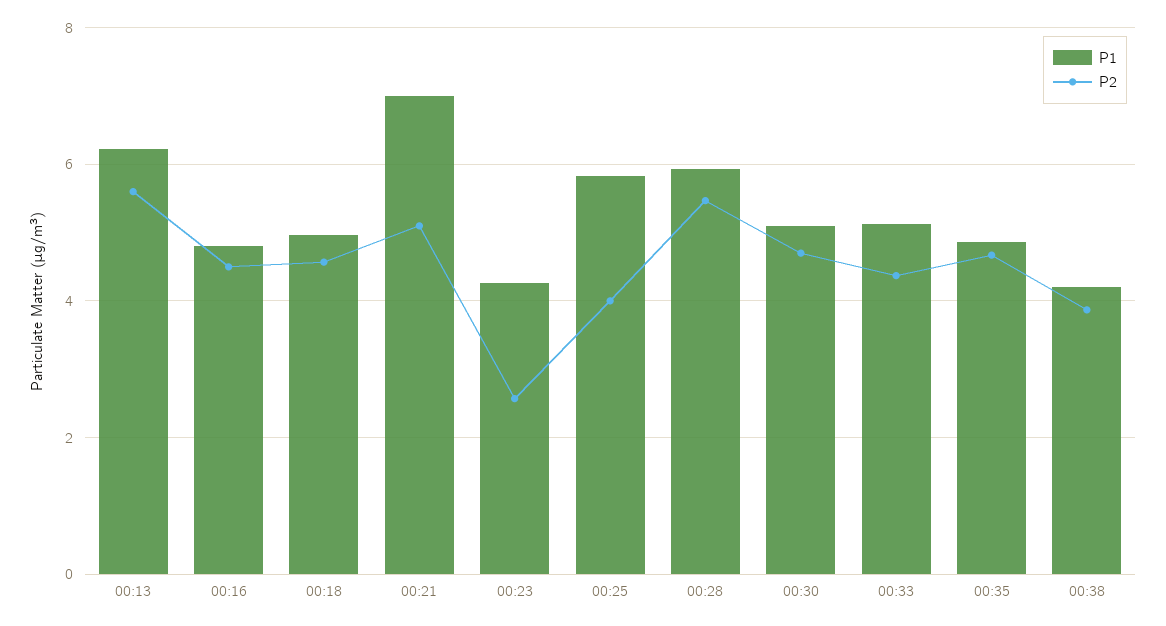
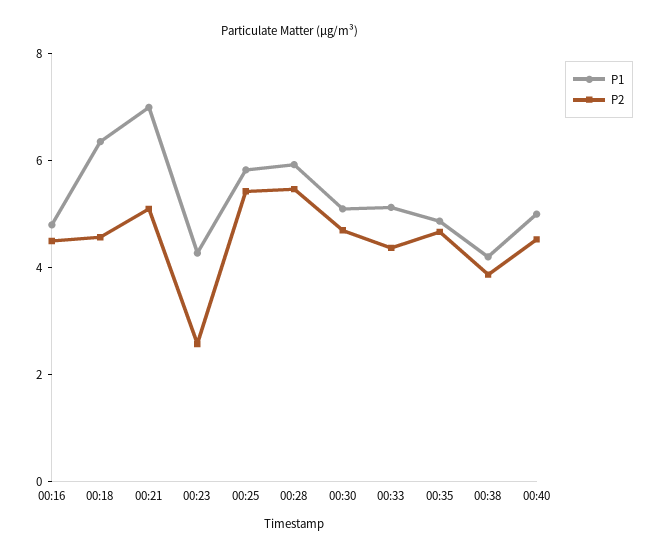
P1, 00:13: 6.2 -> none
P2, 00:13: 5.6 -> none
P1, 00:18: 5 -> 6.5
P2, 00:25: 4 -> 5.5
P1, 00:40: none -> 5
P2, 00:40: none -> 4.5

